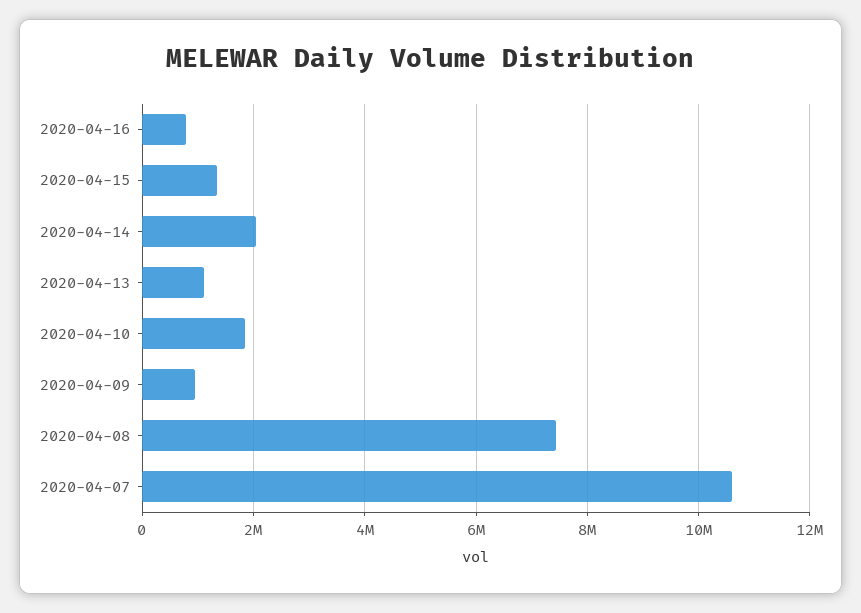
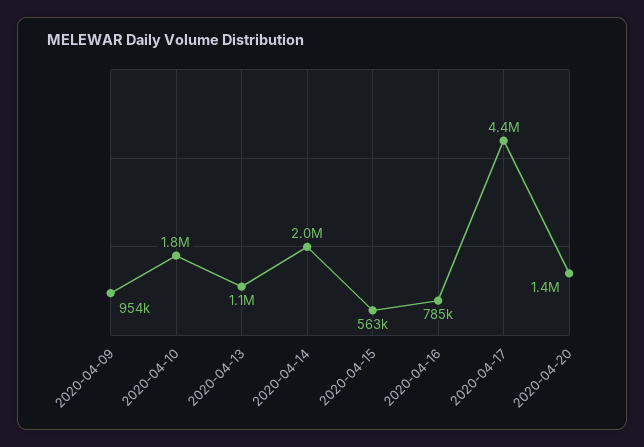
2020-04-15: 1400000 -> 563000
2020-04-08: 7400000 -> none
2020-04-07: 10600000 -> none
2020-04-17: none -> 4400000
2020-04-20: none -> 1400000

